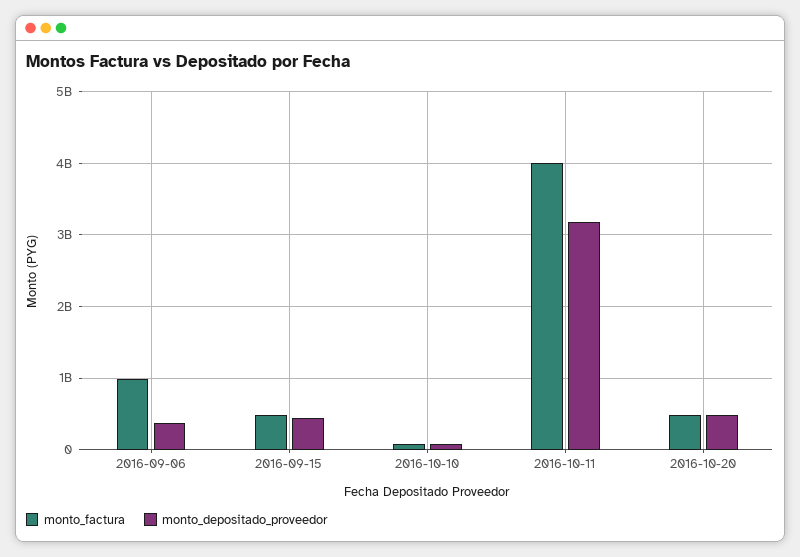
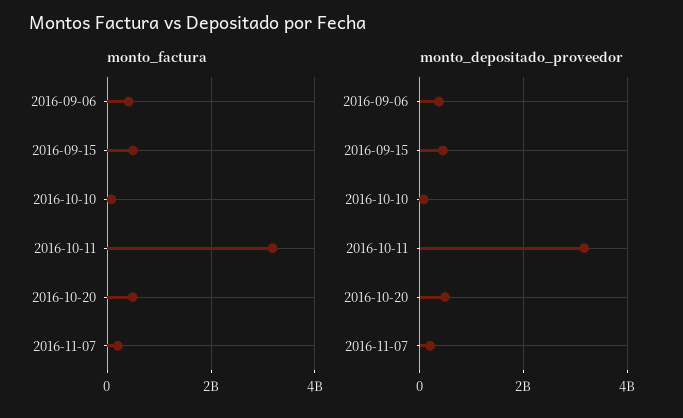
monto_factura, 2016-09-06: 1000000000 -> 400000000
monto_factura, 2016-10-11: 4000000000 -> 3200000000
monto_factura, 2016-11-07: none -> 200000000
monto_depositado_proveedor, 2016-11-07: none -> 200000000

